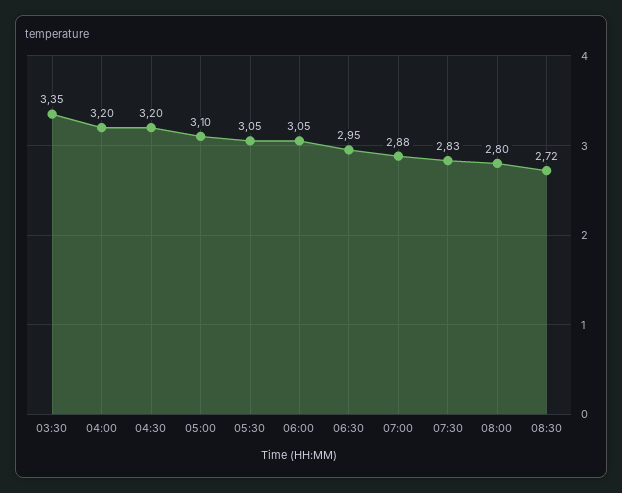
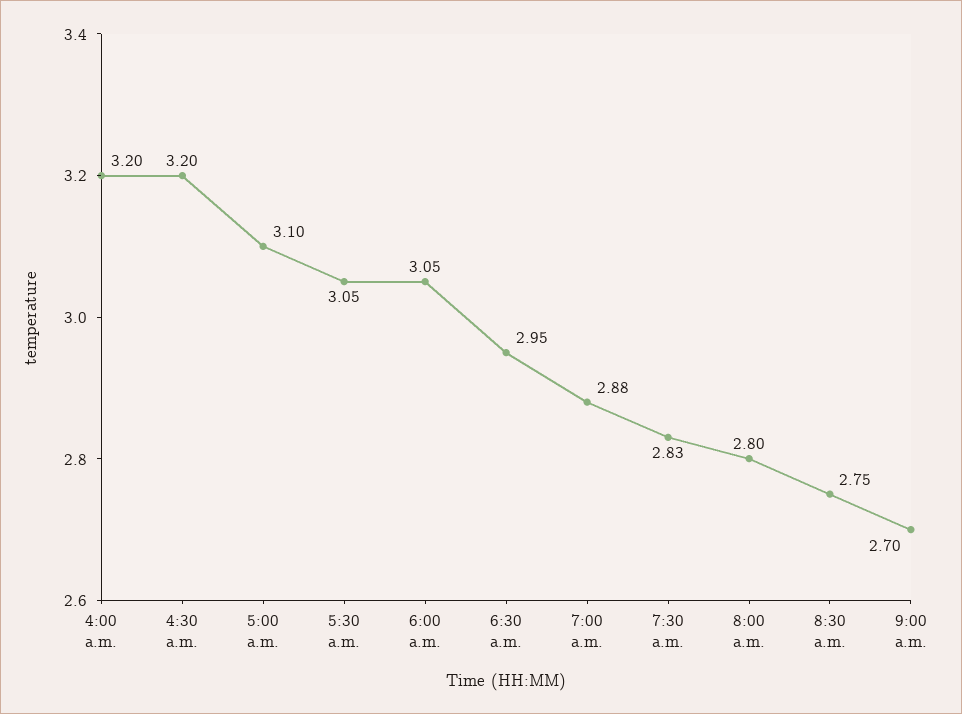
03:30: 3.35 -> none
08:30: 2.72 -> 2.75
9:00 a.m.: none -> 2.7

